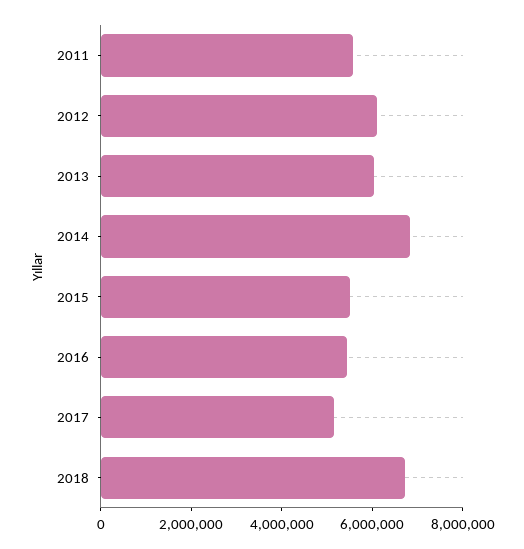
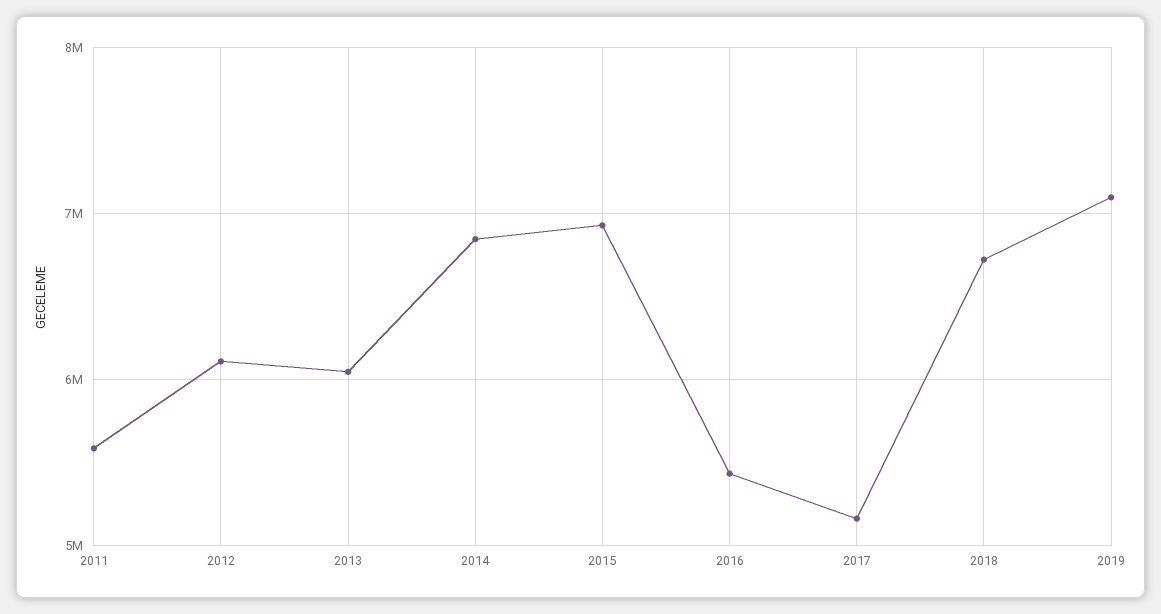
2015: 5500000 -> 6900000
2019: none -> 7100000

